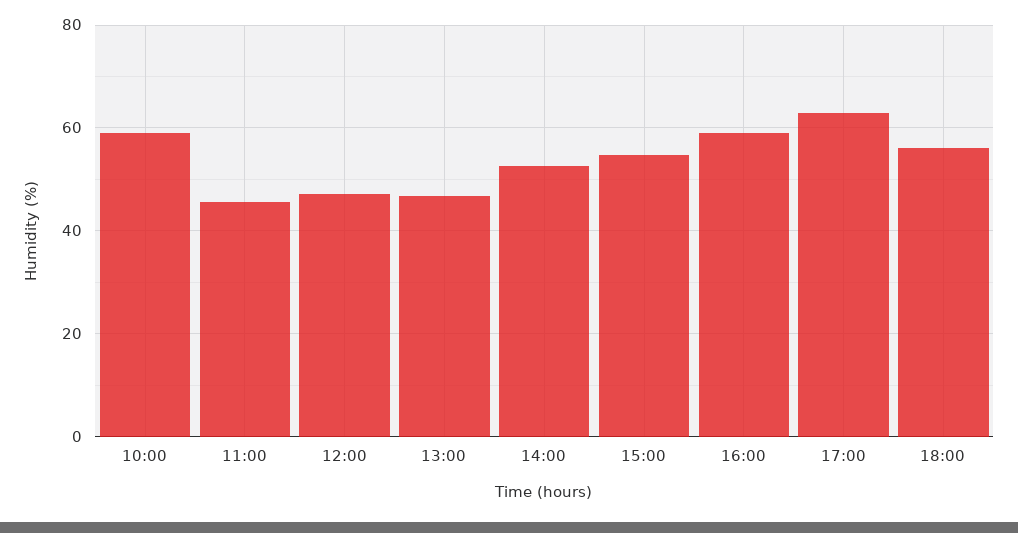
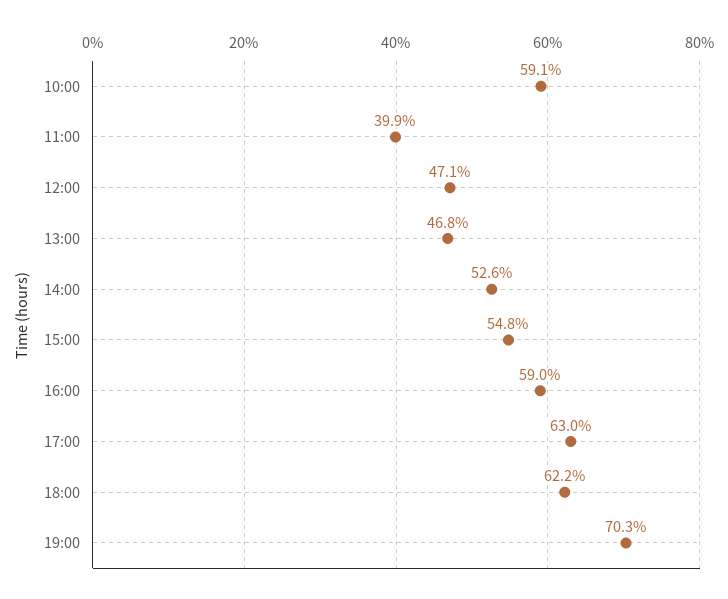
11:00: 46 -> 39.9
18:00: 56 -> 62.2
19:00: none -> 70.3

